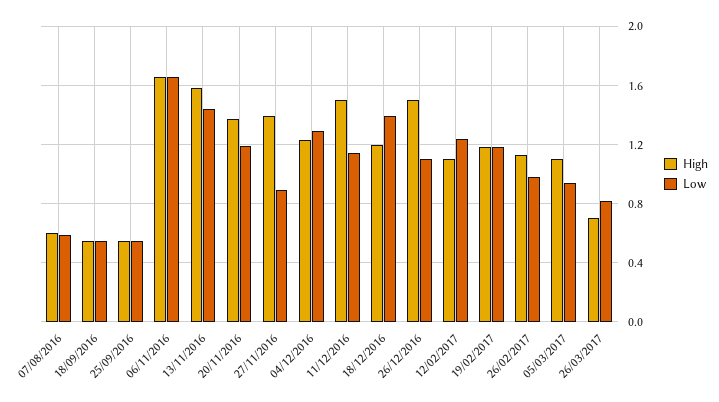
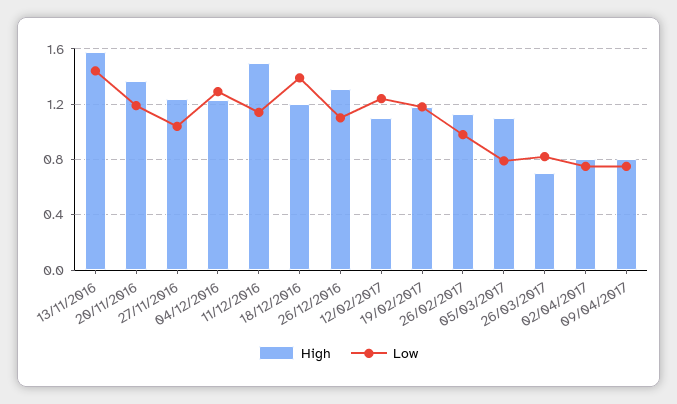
High, 07/08/2016: 0.6 -> none
Low, 07/08/2016: 0.6 -> none
High, 18/09/2016: 0.55 -> none
Low, 18/09/2016: 0.55 -> none
High, 25/09/2016: 0.55 -> none
Low, 25/09/2016: 0.55 -> none
High, 06/11/2016: 1.65 -> none
Low, 06/11/2016: 1.65 -> none
High, 27/11/2016: 1.4 -> 1.25
Low, 27/11/2016: 0.9 -> 1.05
High, 26/12/2016: 1.5 -> 1.3
Low, 05/03/2017: 0.95 -> 0.8
High, 02/04/2017: none -> 0.8
Low, 02/04/2017: none -> 0.75
High, 09/04/2017: none -> 0.8
Low, 09/04/2017: none -> 0.75

